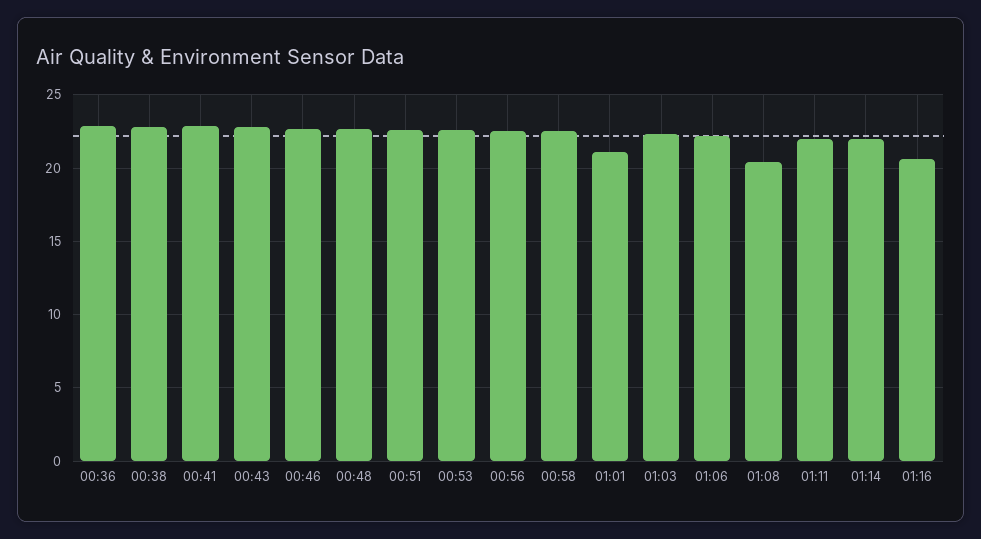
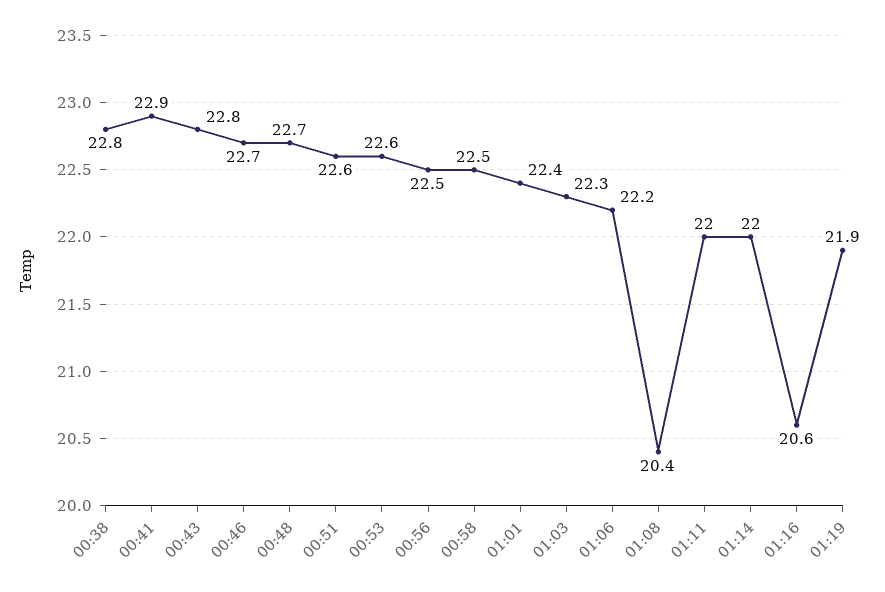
00:36: 23 -> none
01:01: 21 -> 22.4
01:19: none -> 21.9

